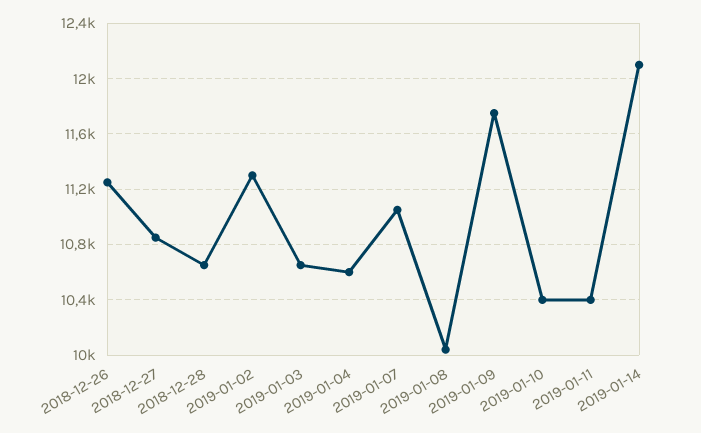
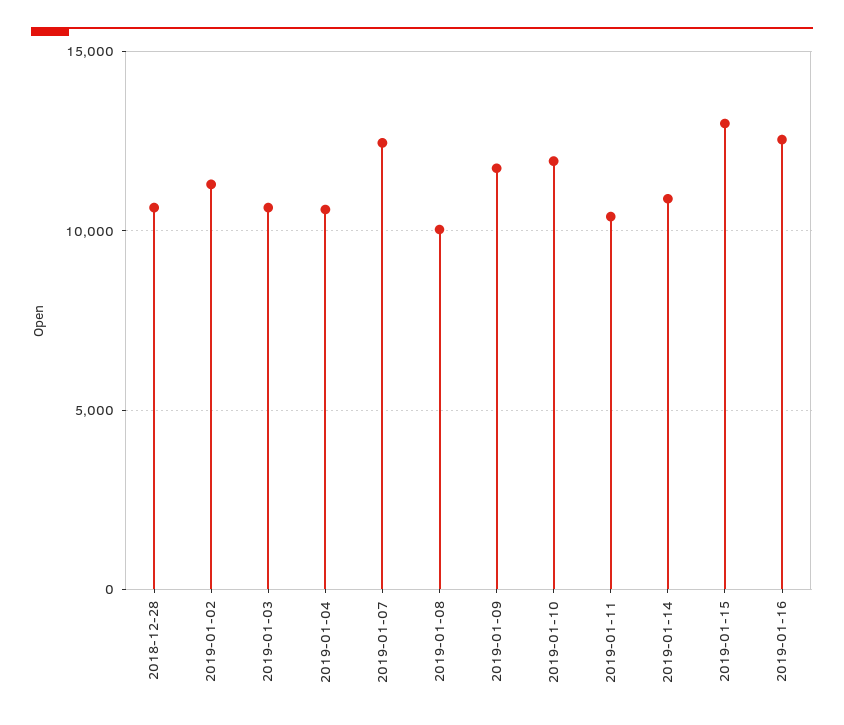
2018-12-26: 11250 -> none
2018-12-27: 10850 -> none
2019-01-07: 11050 -> 12500
2019-01-10: 10400 -> 12000
2019-01-14: 12100 -> 11000
2019-01-15: none -> 13000
2019-01-16: none -> 12500

